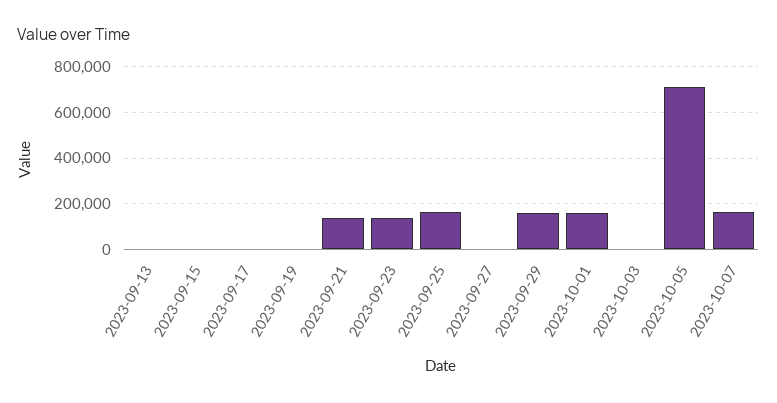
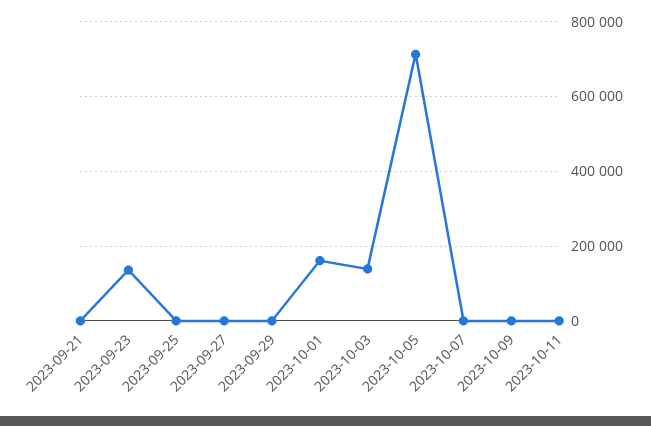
2023-09-13: 0 -> none
2023-09-15: 0 -> none
2023-09-17: 0 -> none
2023-09-19: 0 -> none
2023-09-21: 150000 -> 0
2023-09-25: 150000 -> 0
2023-09-29: 150000 -> 0
2023-10-03: 0 -> 140000
2023-10-07: 150000 -> 0
2023-10-09: none -> 0
2023-10-11: none -> 0

